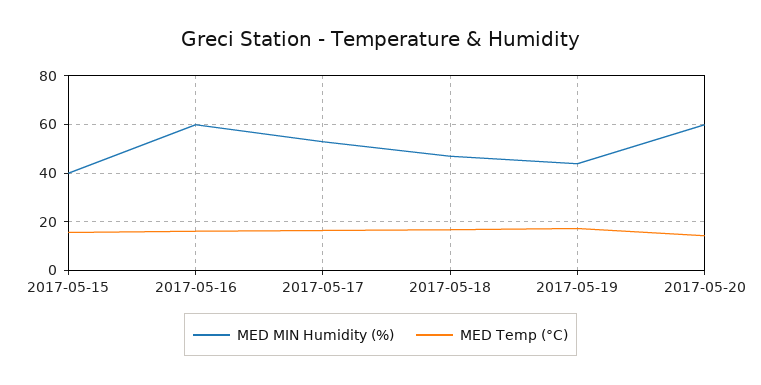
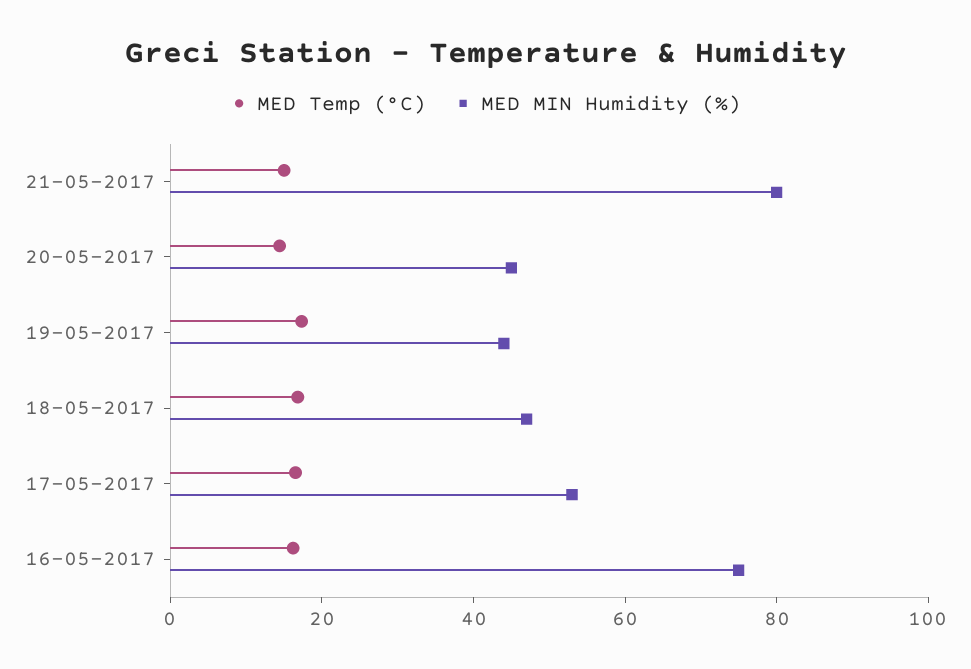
MED MIN Humidity (%), 2017-05-15: 40 -> none
MED Temp (°C), 2017-05-15: 15 -> none
MED MIN Humidity (%), 2017-05-16: 60 -> 75
MED MIN Humidity (%), 2017-05-20: 60 -> 45
MED Temp (°C), 21-05-2017: none -> 15
MED MIN Humidity (%), 21-05-2017: none -> 80

